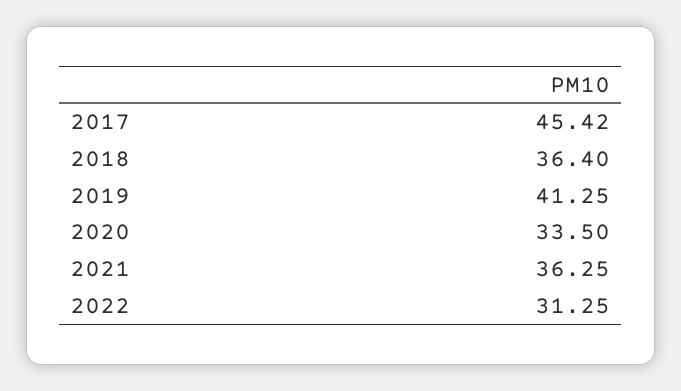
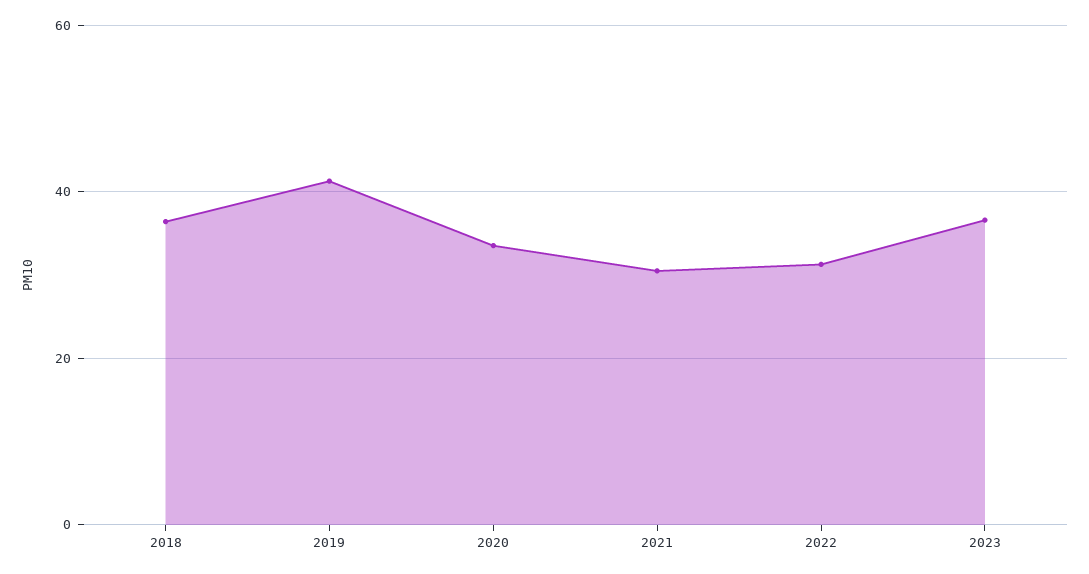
2017: 45.42 -> none
2021: 36.25 -> 30
2023: none -> 36

